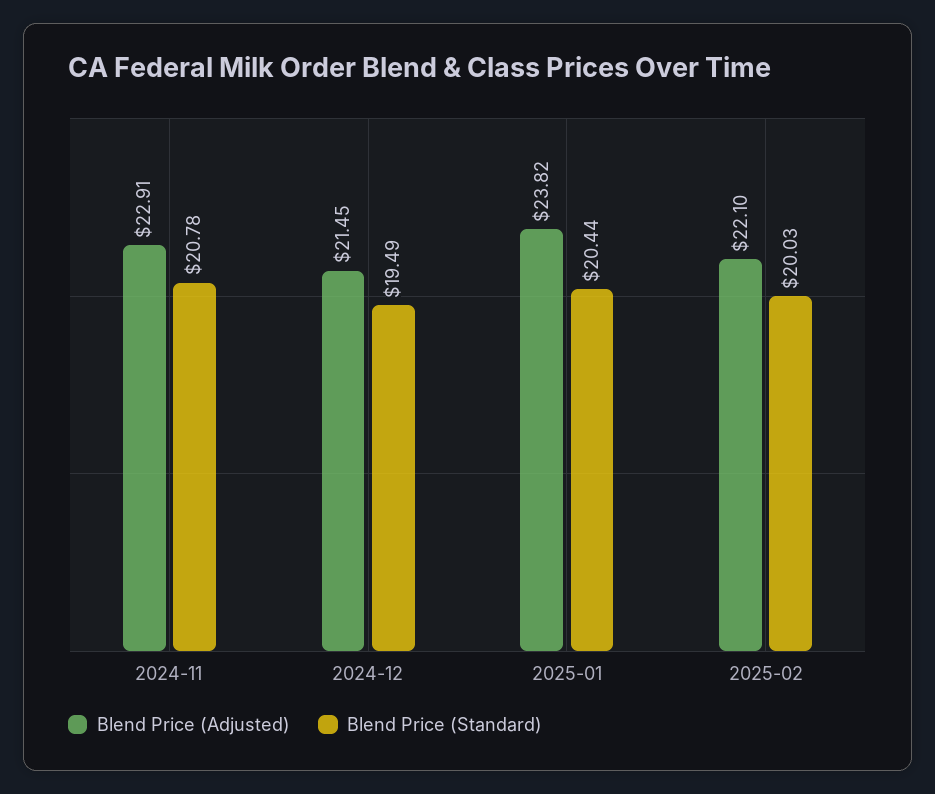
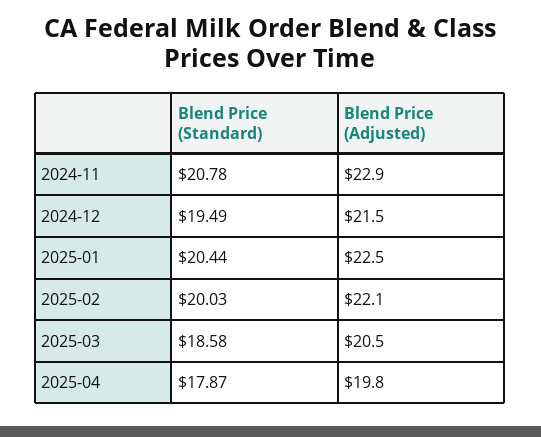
Blend Price (Adjusted), 2025-01: 23.82 -> 22.5
Blend Price (Standard), 2025-03: none -> 18.58
Blend Price (Adjusted), 2025-03: none -> 20.5
Blend Price (Standard), 2025-04: none -> 17.87
Blend Price (Adjusted), 2025-04: none -> 19.8

